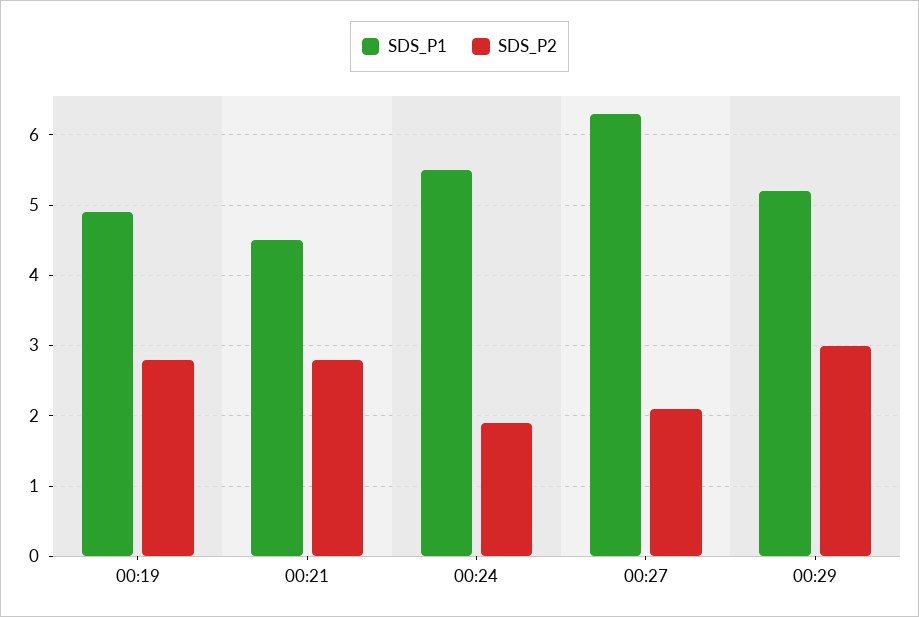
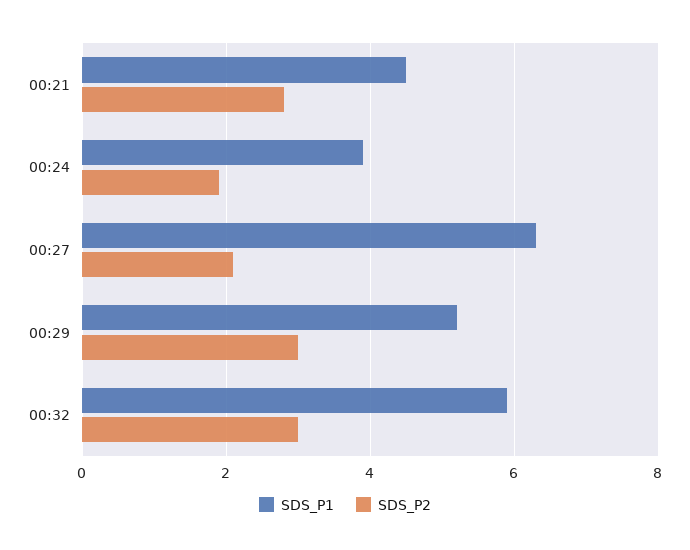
SDS_P1, 00:19: 4.9 -> none
SDS_P2, 00:19: 2.8 -> none
SDS_P1, 00:24: 5.5 -> 4
SDS_P1, 00:32: none -> 6
SDS_P2, 00:32: none -> 3

